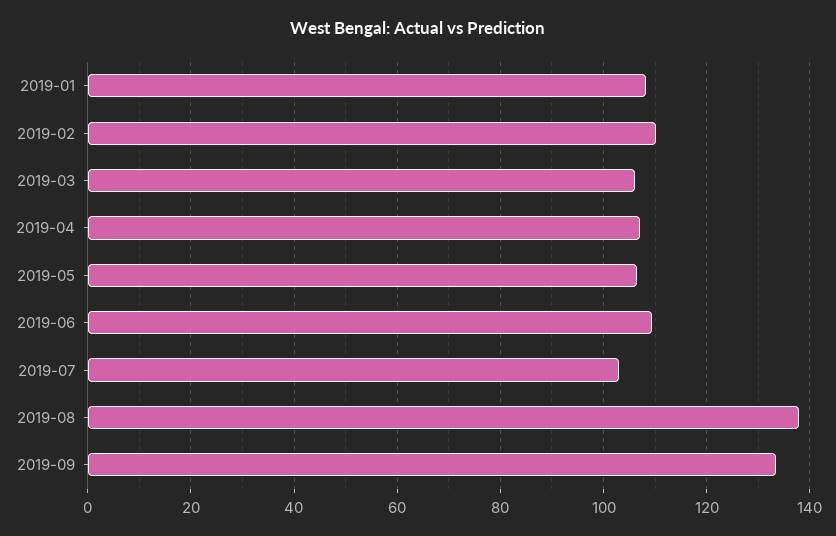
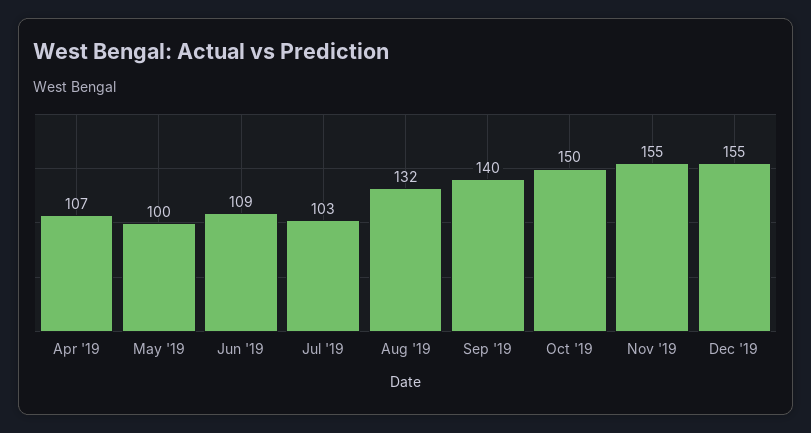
2019-01: 108 -> none
2019-02: 110 -> none
2019-03: 106 -> none
2019-05: 106 -> 100
2019-08: 138 -> 132
2019-09: 134 -> 140
Oct '19: none -> 150
Nov '19: none -> 155
Dec '19: none -> 155

